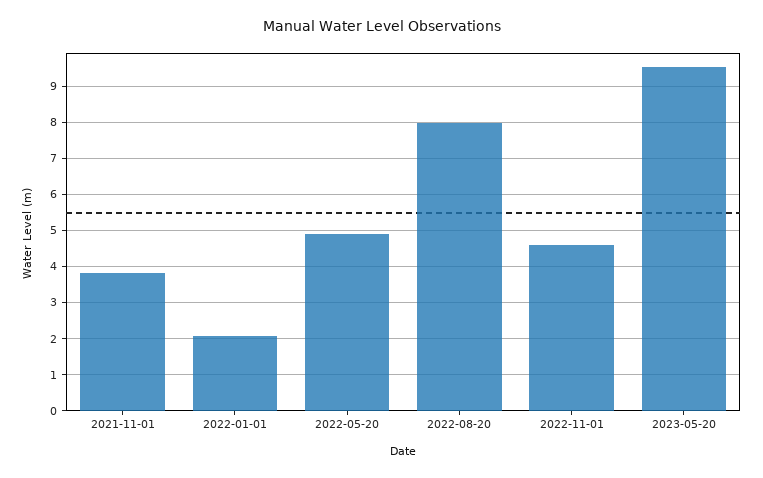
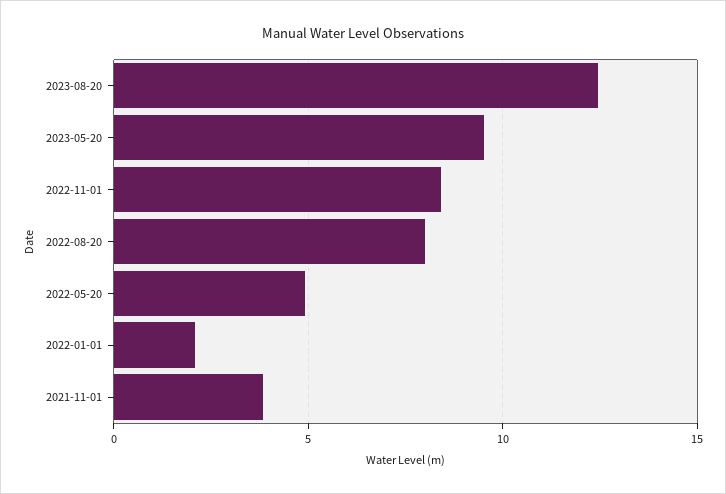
2022-11-01: 4.6 -> 8.5
2023-08-20: none -> 12.5

